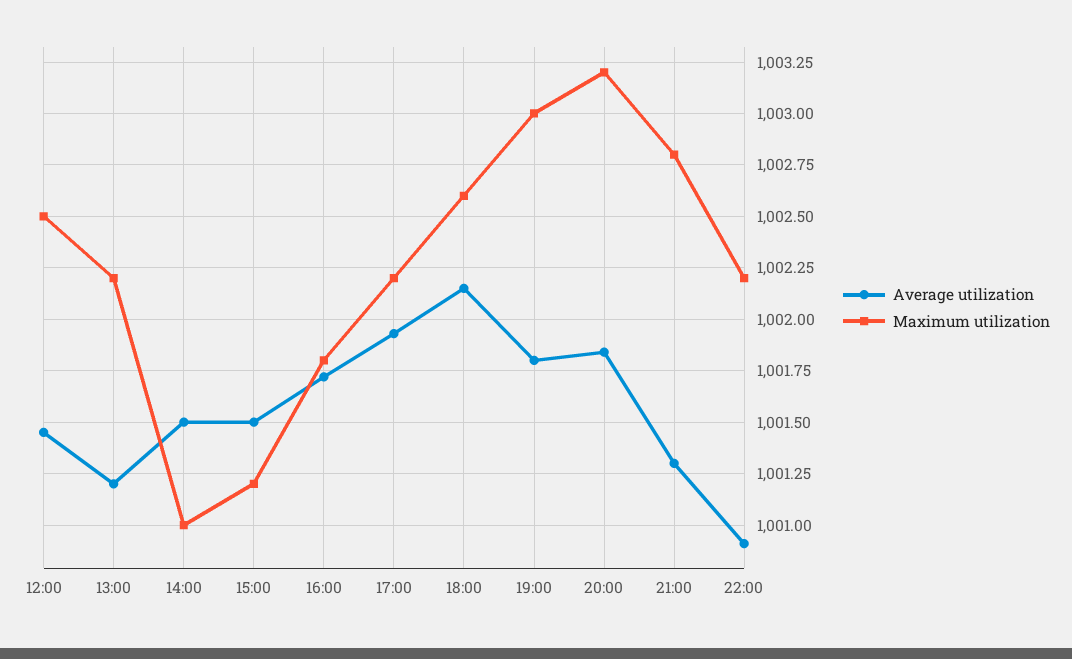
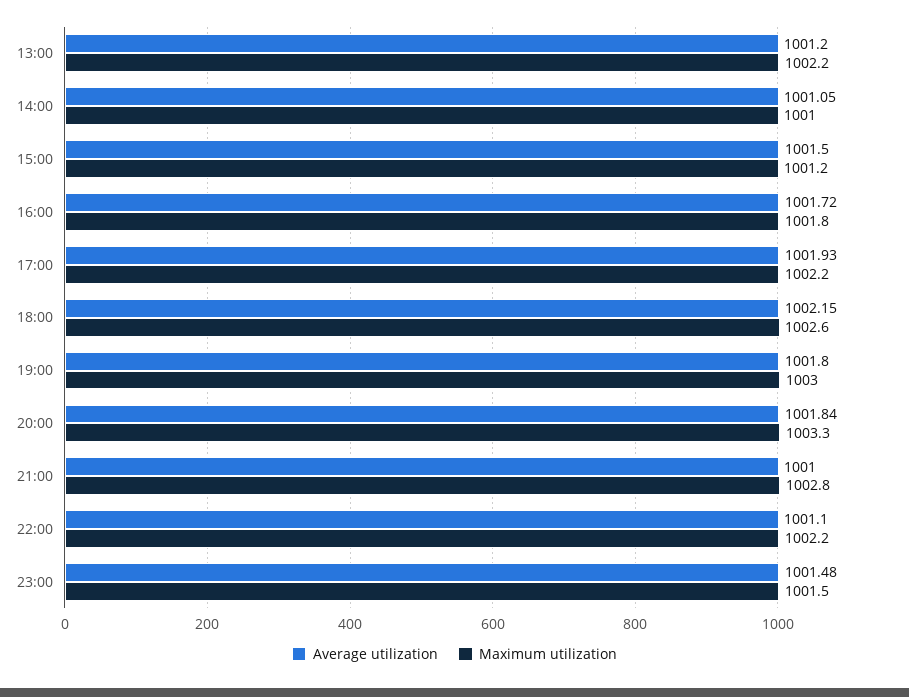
Average utilization, 12:00: 1001.45 -> none
Maximum utilization, 12:00: 1002.5 -> none
Average utilization, 14:00: 1001.5 -> 1001.05
Maximum utilization, 20:00: 1003.2 -> 1003.3
Average utilization, 21:00: 1001.3 -> 1001
Average utilization, 22:00: 1000.9 -> 1001.1
Average utilization, 23:00: none -> 1001.48
Maximum utilization, 23:00: none -> 1001.5

